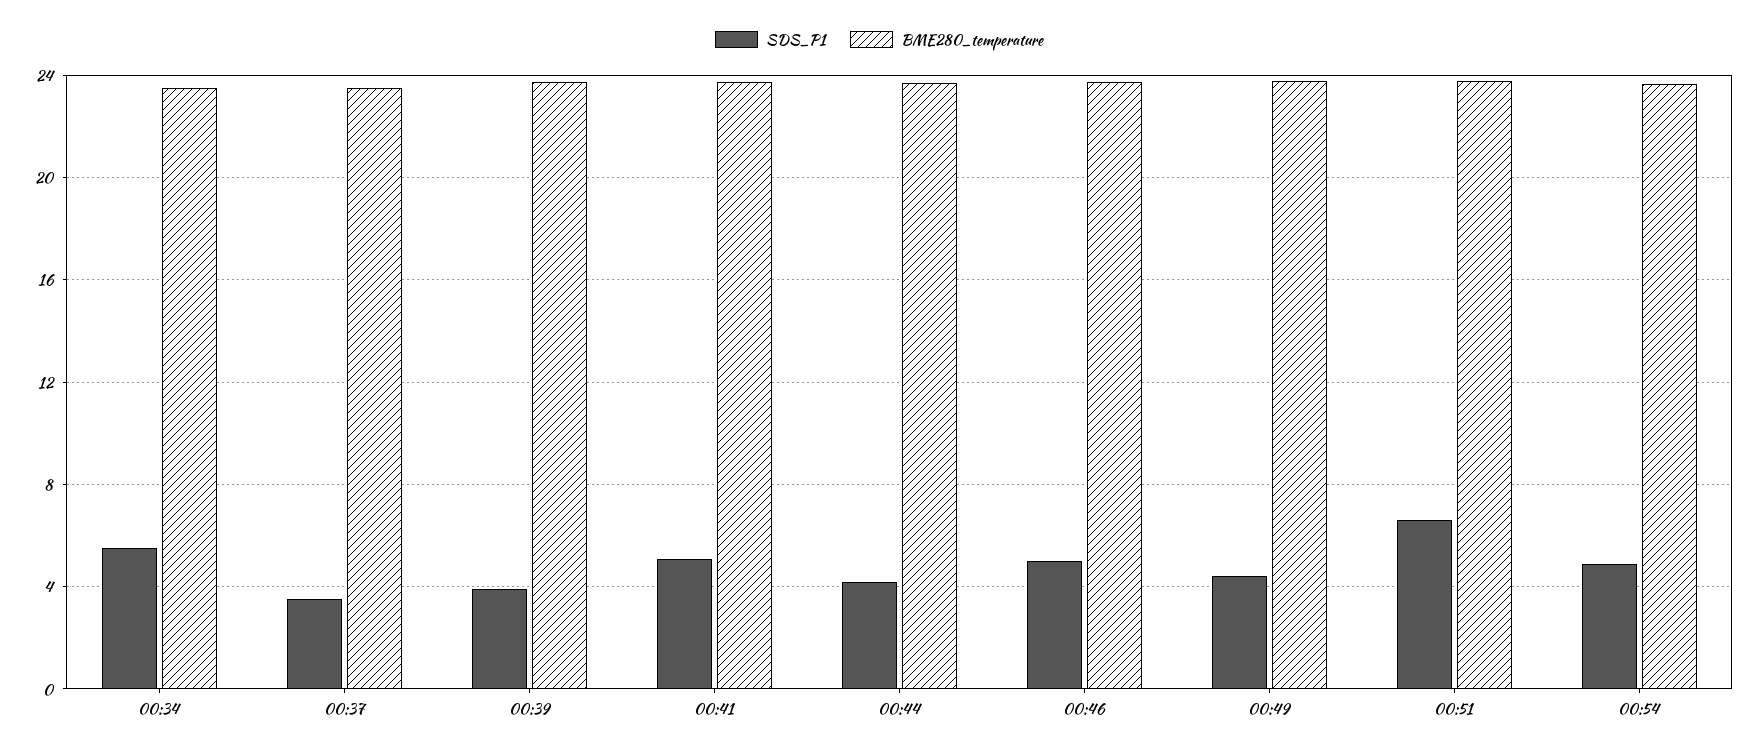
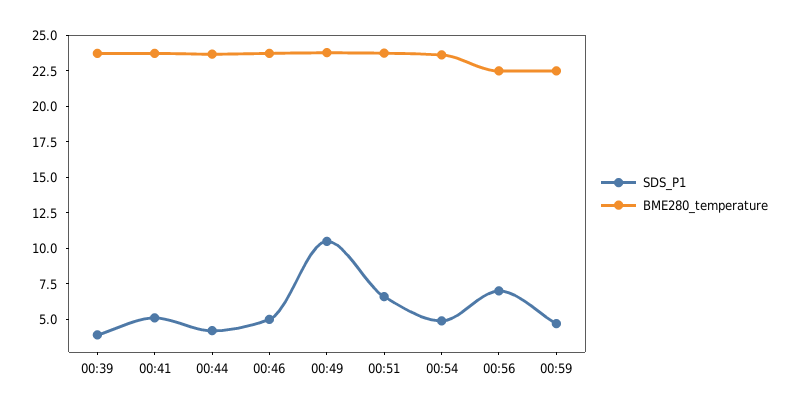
SDS_P1, 00:34: 5.5 -> none
BME280_temperature, 00:34: 23.5 -> none
SDS_P1, 00:37: 3.5 -> none
BME280_temperature, 00:37: 23.5 -> none
SDS_P1, 00:49: 4.5 -> 10
SDS_P1, 00:56: none -> 7.5
BME280_temperature, 00:56: none -> 22.5
SDS_P1, 00:59: none -> 5
BME280_temperature, 00:59: none -> 22.5

